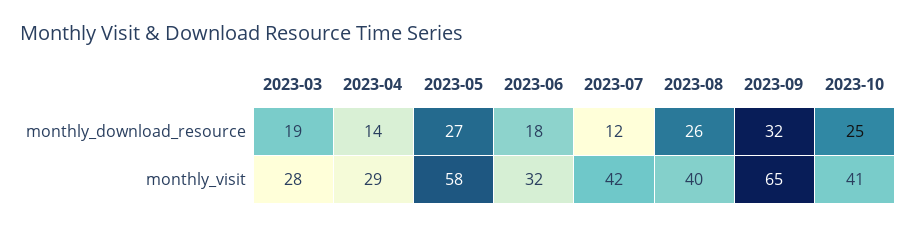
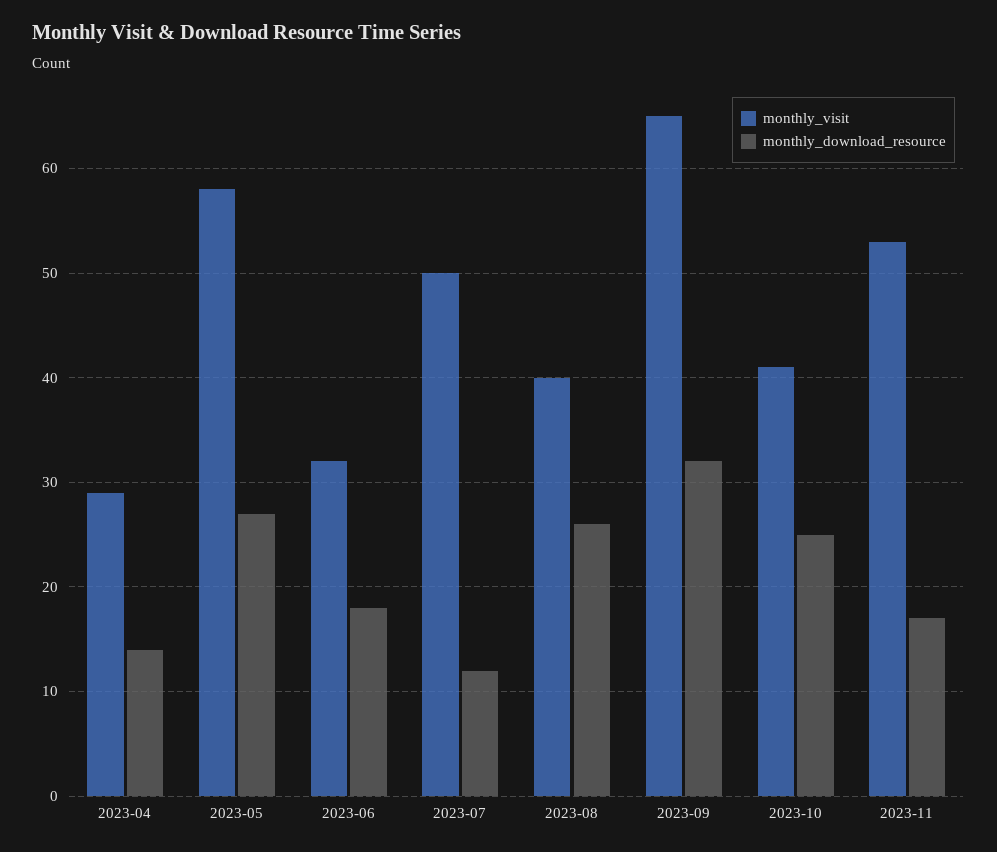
monthly_download_resource, 2023-03: 19 -> none
monthly_visit, 2023-03: 28 -> none
monthly_visit, 2023-07: 42 -> 50
monthly_visit, 2023-11: none -> 53
monthly_download_resource, 2023-11: none -> 17

